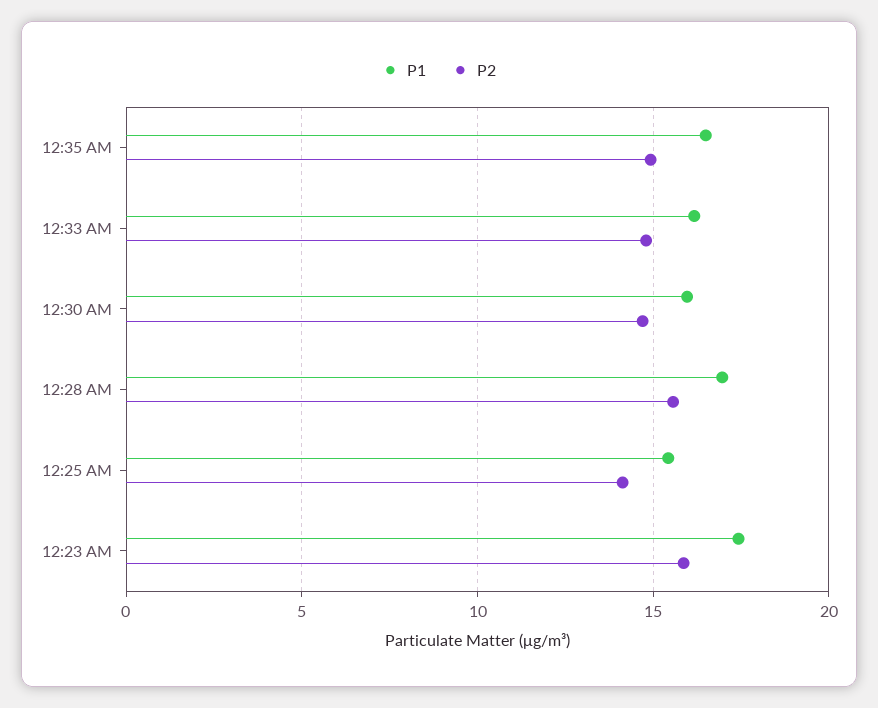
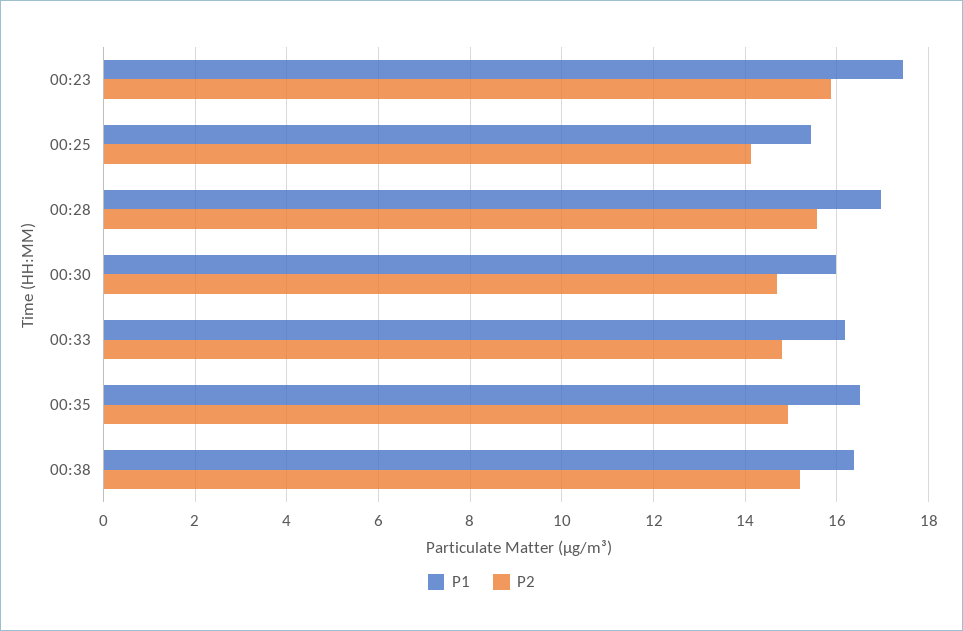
P1, 00:38: none -> 16.4
P2, 00:38: none -> 15.2

